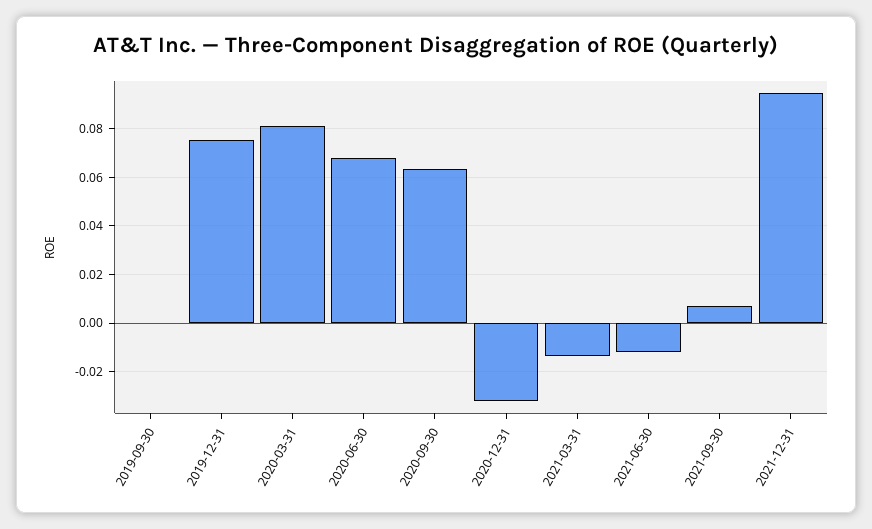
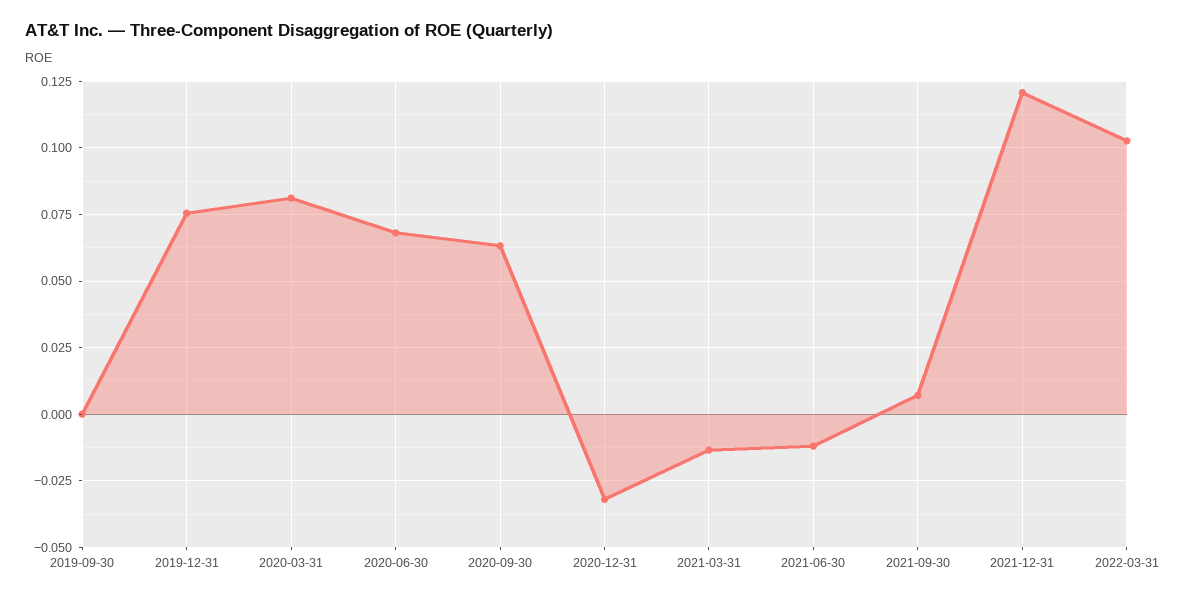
2021-12-31: 0.095 -> 0.12
2022-03-31: none -> 0.1025

